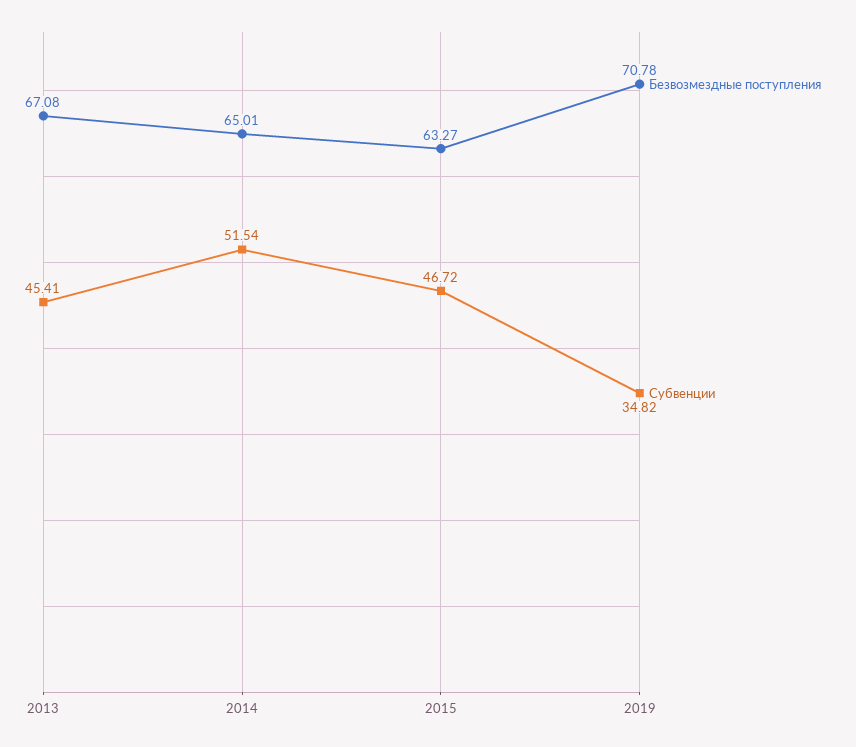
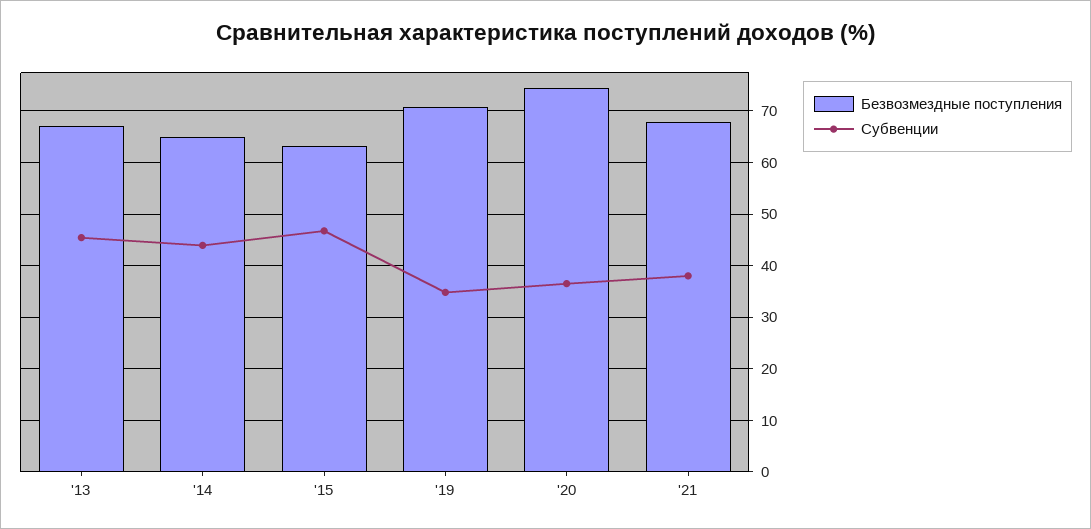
Субвенции, 2014: 51.54 -> 44
Безвозмездные поступления, '20: none -> 74
Субвенции, '20: none -> 36
Безвозмездные поступления, '21: none -> 68
Субвенции, '21: none -> 38

